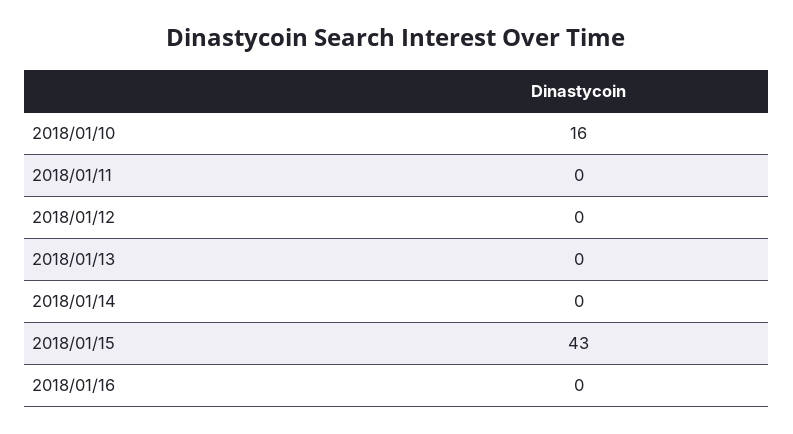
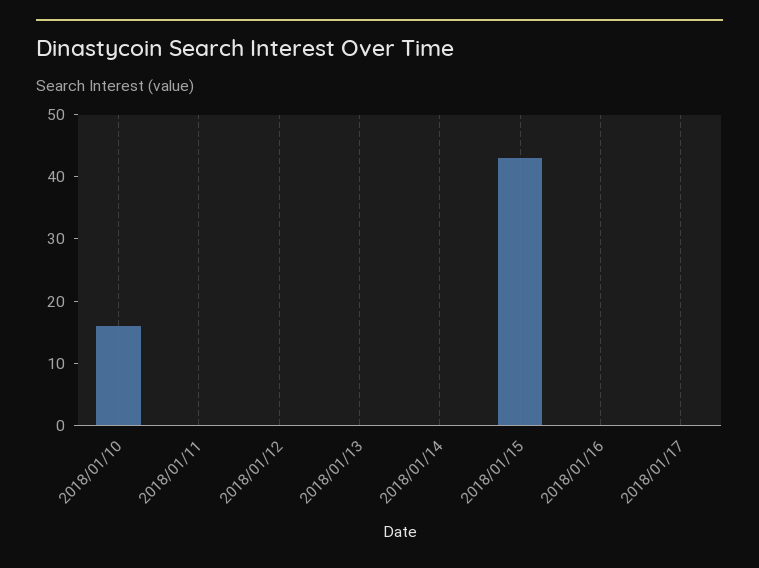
2018/01/17: none -> 0

